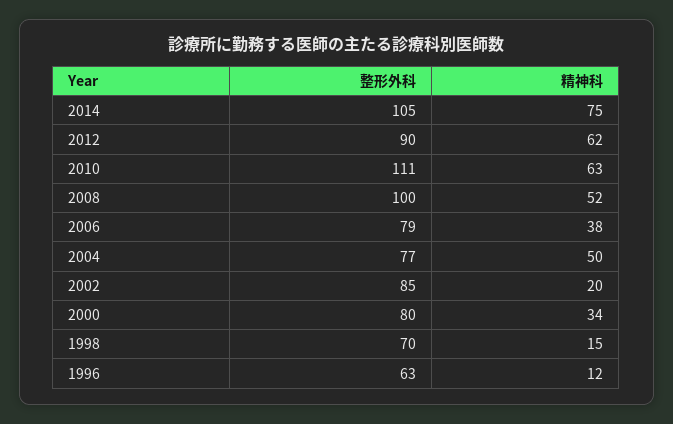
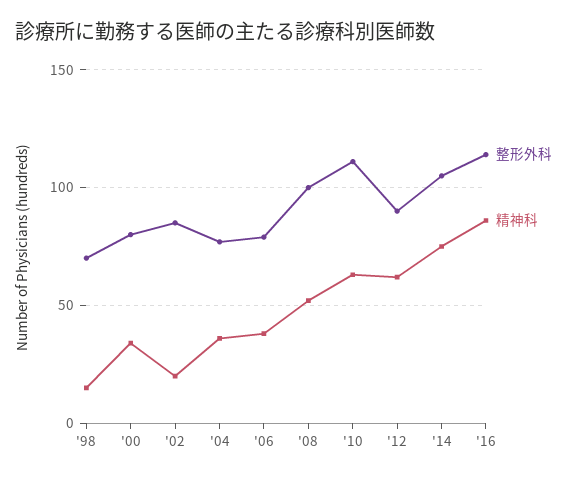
精神科, 2004: 50 -> 35
整形外科, 1996: 63 -> none
精神科, 1996: 12 -> none
整形外科, '16: none -> 115
精神科, '16: none -> 85

